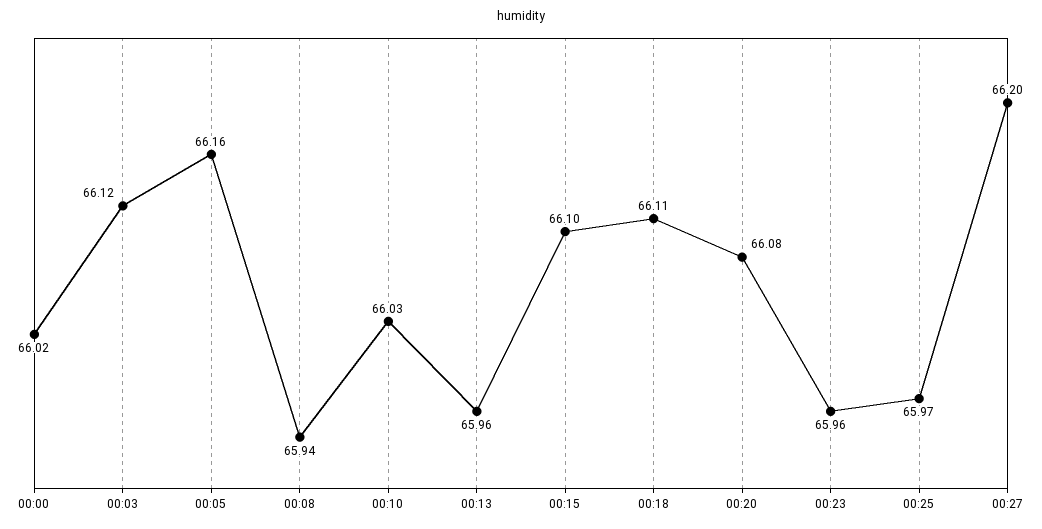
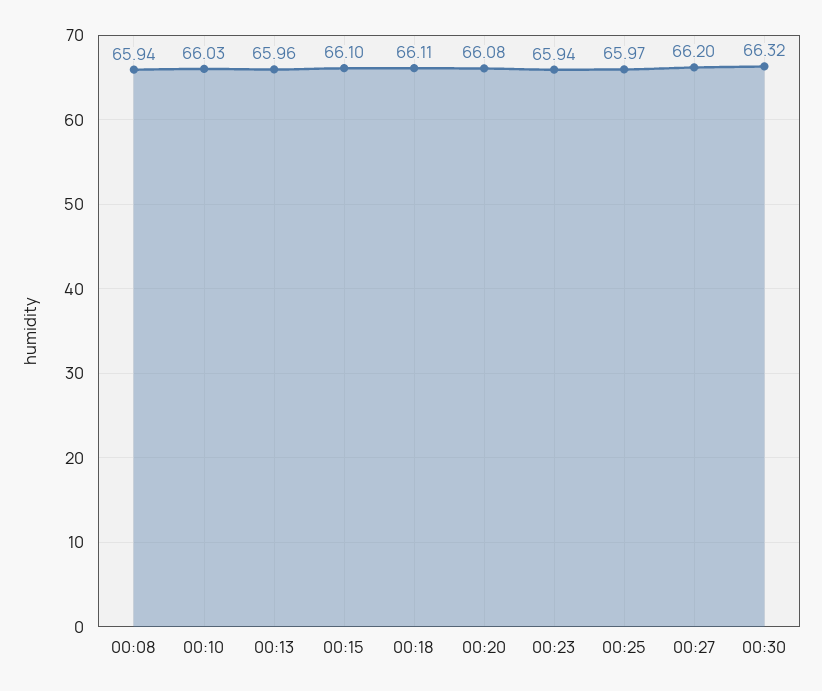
00:00: 66.02 -> none
00:03: 66.12 -> none
00:05: 66.16 -> none
00:23: 65.96 -> 65.94
00:30: none -> 66.32

